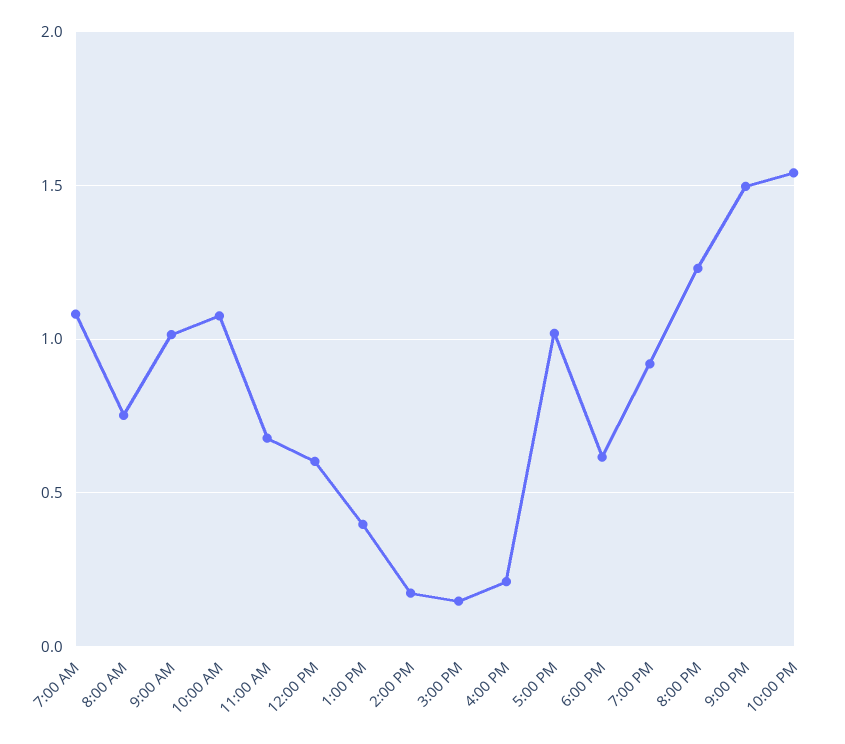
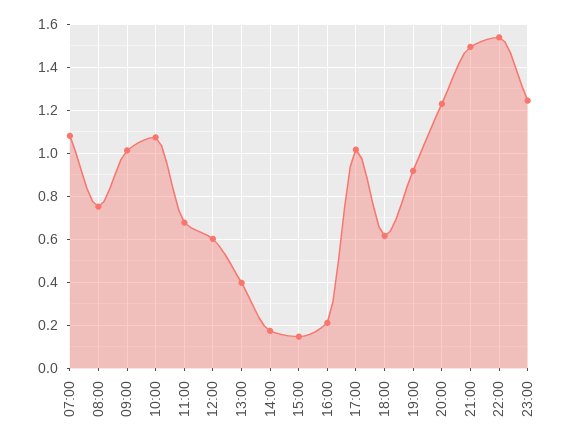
23:00: none -> 1.25

